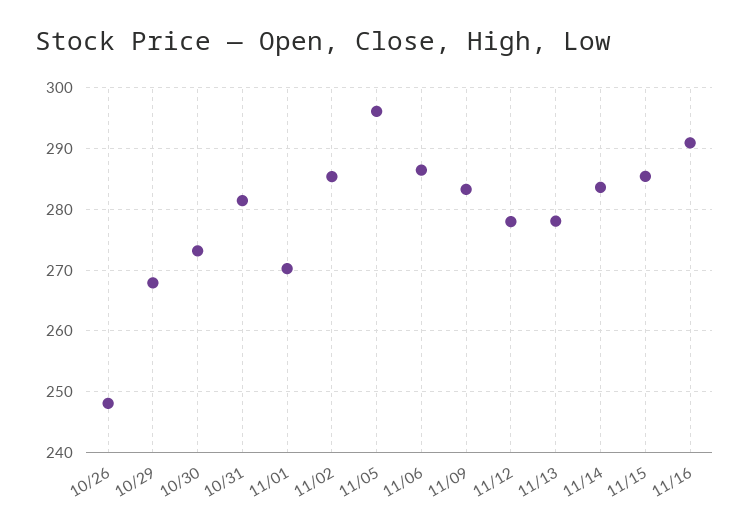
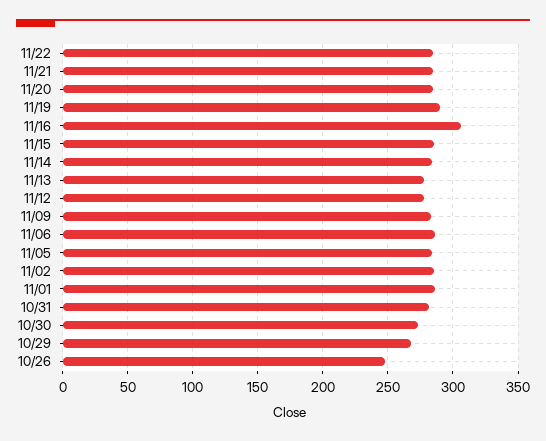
11/01: 270 -> 285
11/05: 296 -> 285
11/16: 291 -> 305
11/22: none -> 285
11/21: none -> 285
11/20: none -> 285
11/19: none -> 290

